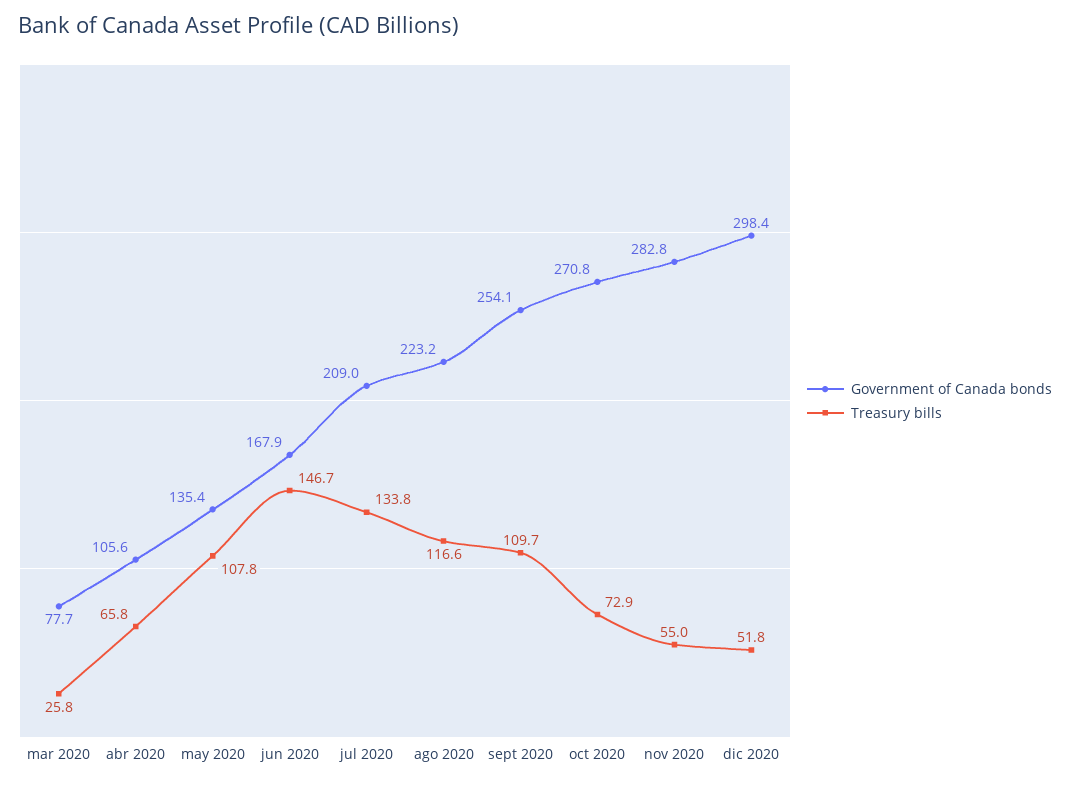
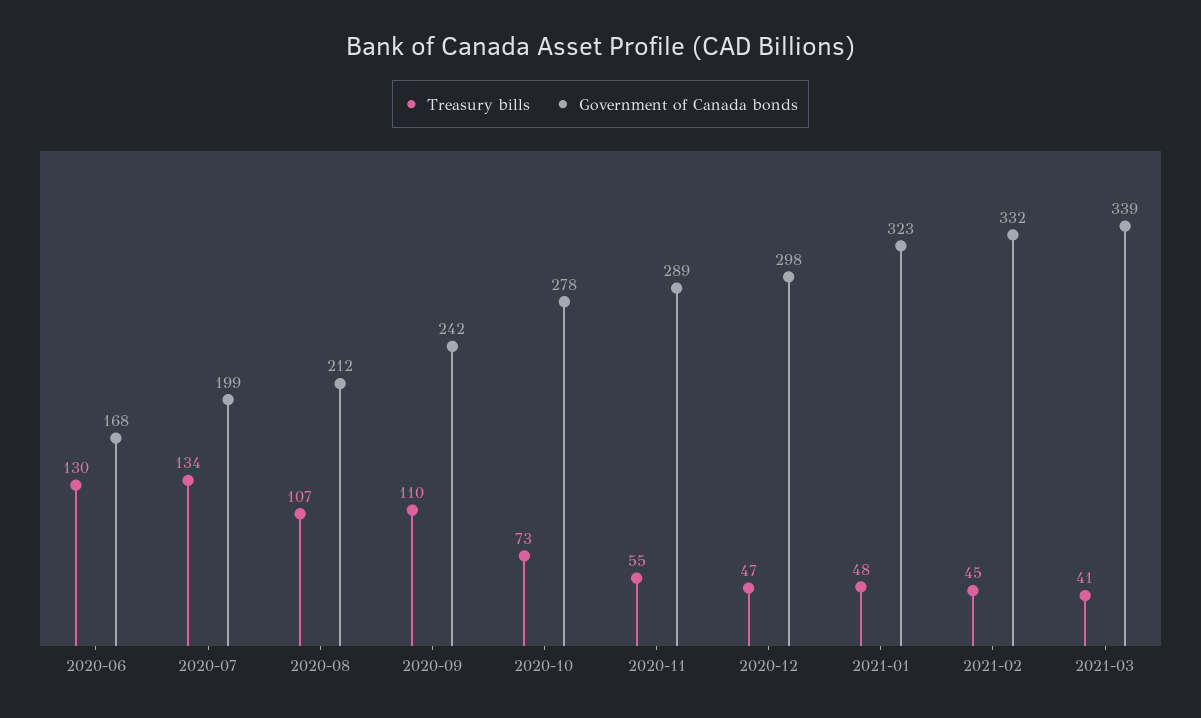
Government of Canada bonds, mar 2020: 77.7 -> none
Treasury bills, mar 2020: 25.8 -> none
Government of Canada bonds, abr 2020: 105.6 -> none
Treasury bills, abr 2020: 65.8 -> none
Government of Canada bonds, may 2020: 135.4 -> none
Treasury bills, may 2020: 107.8 -> none
Treasury bills, jun 2020: 146.7 -> 130
Government of Canada bonds, jul 2020: 209 -> 199
Government of Canada bonds, ago 2020: 223.2 -> 212
Treasury bills, ago 2020: 116.6 -> 107
Government of Canada bonds, sept 2020: 254.1 -> 242
Government of Canada bonds, oct 2020: 270.8 -> 278
Government of Canada bonds, nov 2020: 282.8 -> 289
Treasury bills, dic 2020: 51.8 -> 47
Treasury bills, 2021-01: none -> 48
Government of Canada bonds, 2021-01: none -> 323
Treasury bills, 2021-02: none -> 45
Government of Canada bonds, 2021-02: none -> 332
Treasury bills, 2021-03: none -> 41
Government of Canada bonds, 2021-03: none -> 339

